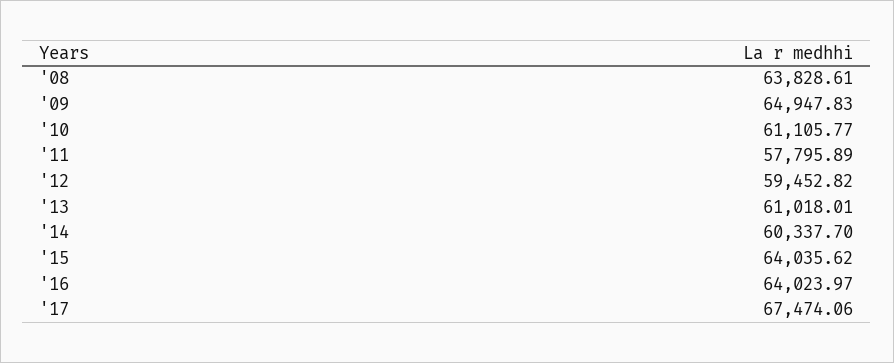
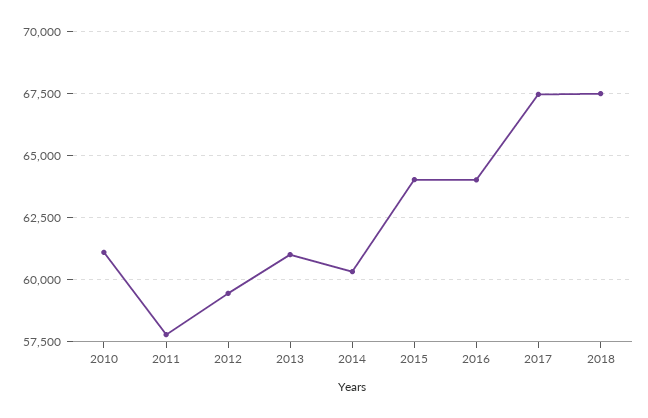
'08: 63828.61 -> none
'09: 64947.83 -> none
2018: none -> 67500

